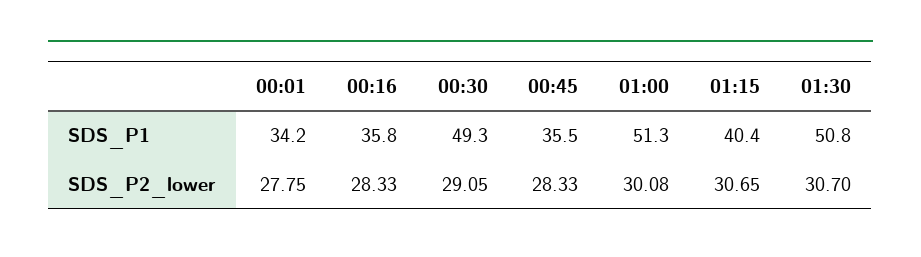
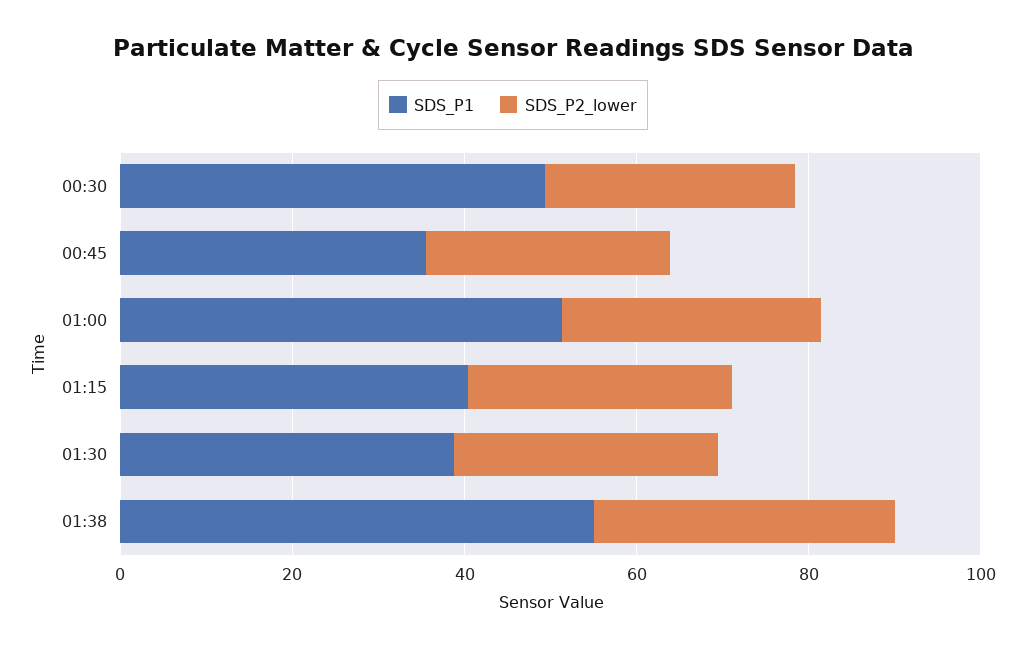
SDS_P1, 00:01: 34.2 -> none
SDS_P1, 00:16: 35.8 -> none
SDS_P1, 01:30: 50.8 -> 40
SDS_P2_lower, 00:01: 27.75 -> none
SDS_P2_lower, 00:16: 28.33 -> none
SDS_P1, 01:38: none -> 55
SDS_P2_lower, 01:38: none -> 35

